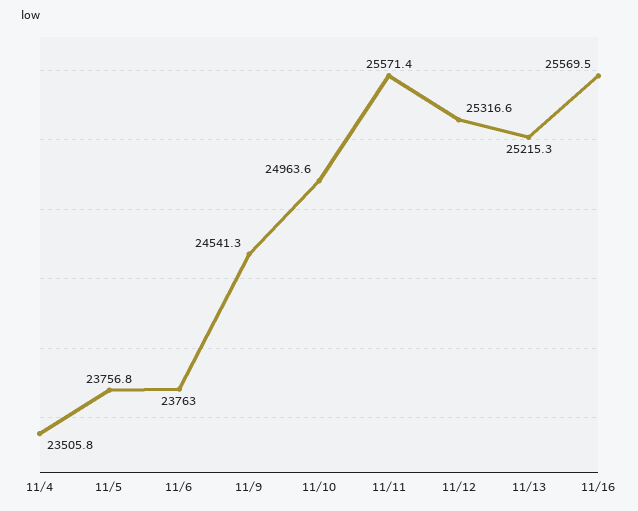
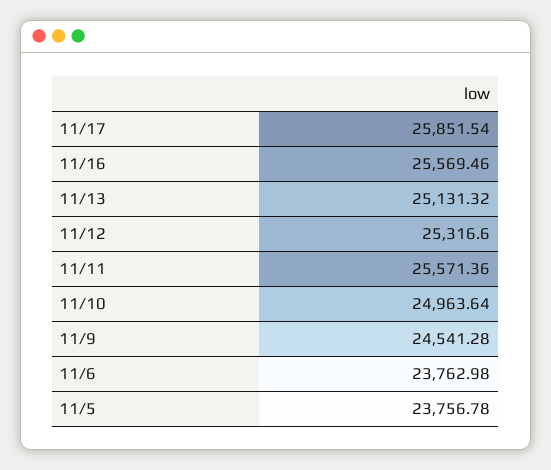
11/4: 23505.8 -> none
11/13: 25215.3 -> 25131.32
11/17: none -> 25851.54

